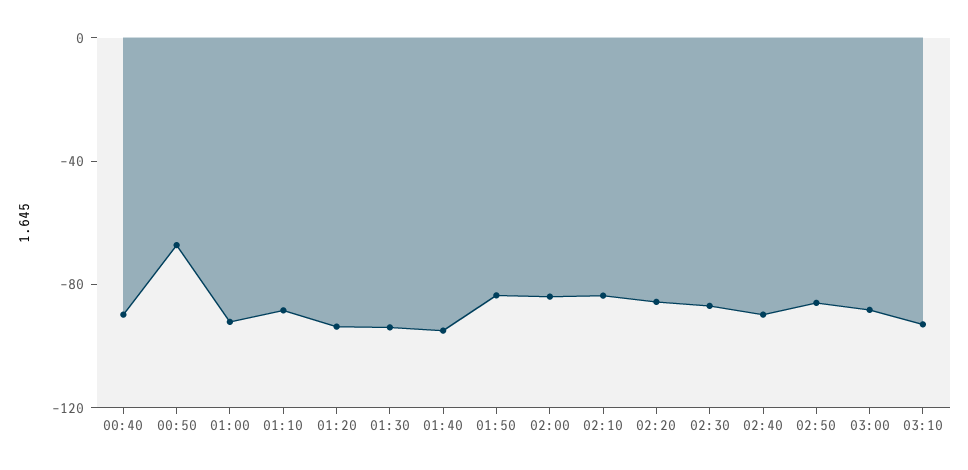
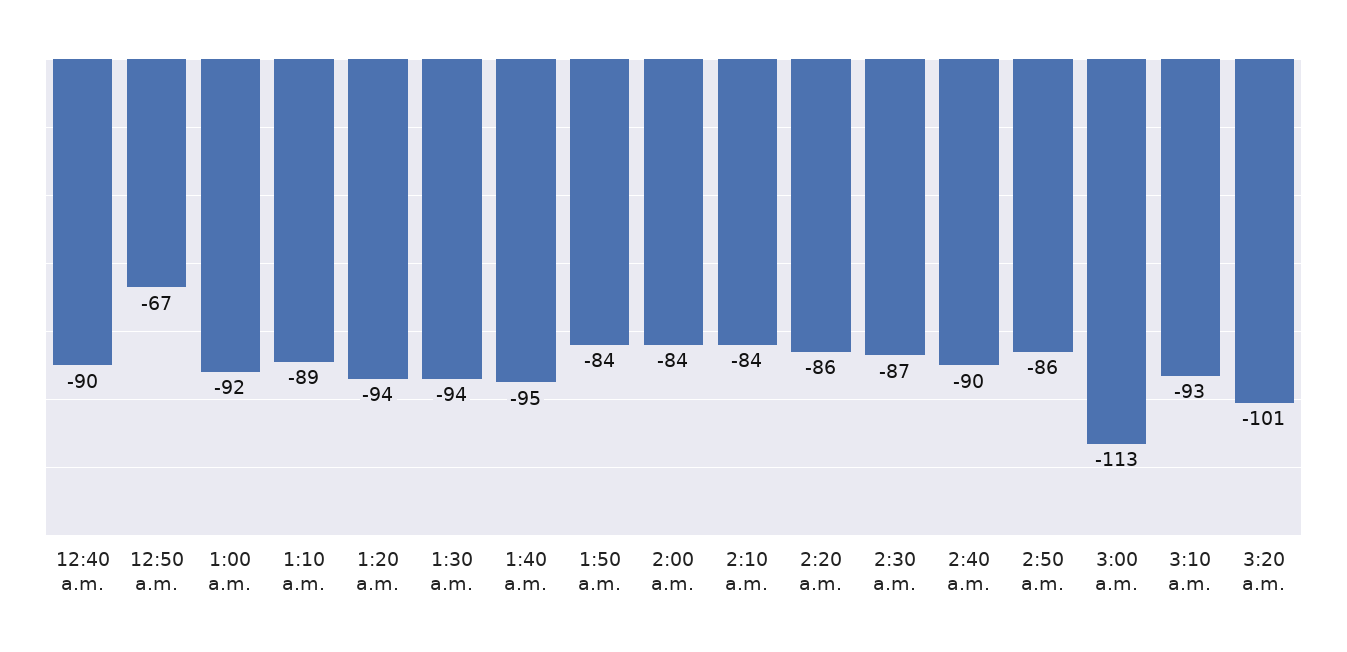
03:00: -90 -> -113
3:20 a.m.: none -> -101

